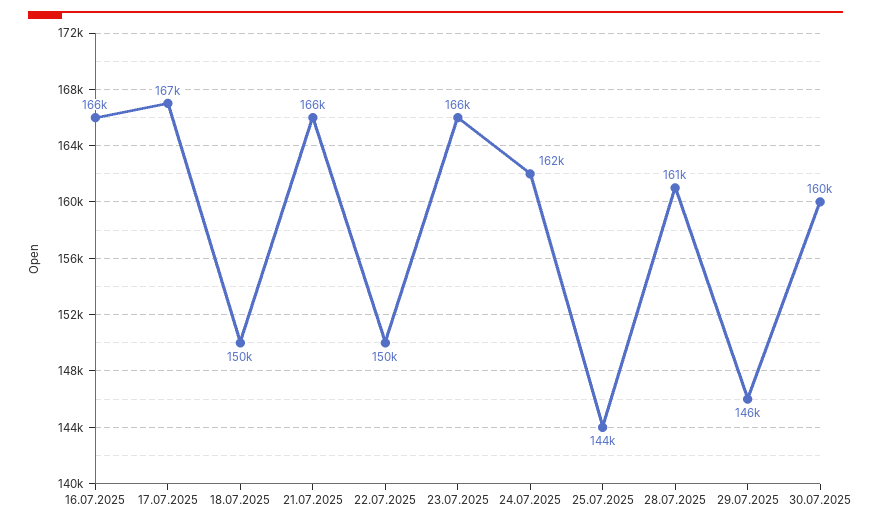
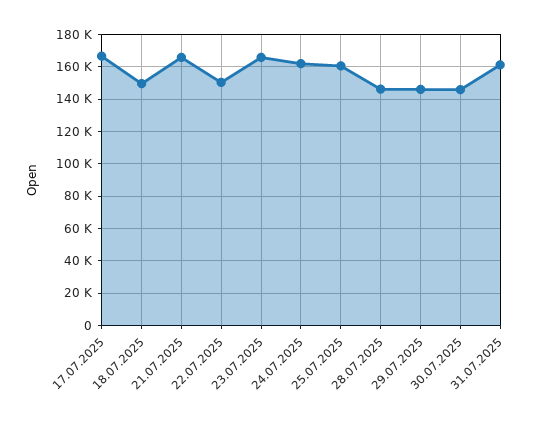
16.07.2025: 166000 -> none
25.07.2025: 144000 -> 160000
28.07.2025: 161000 -> 145000
30.07.2025: 160000 -> 145000
31.07.2025: none -> 160000

